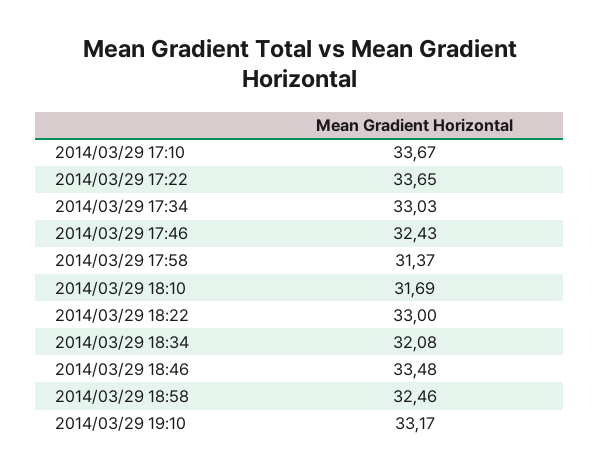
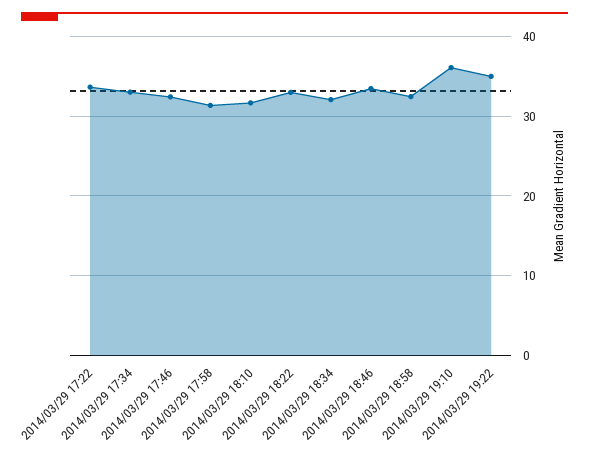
2014/03/29 17:10: 33.67 -> none
2014/03/29 19:10: 33.17 -> 36
2014/03/29 19:22: none -> 35

